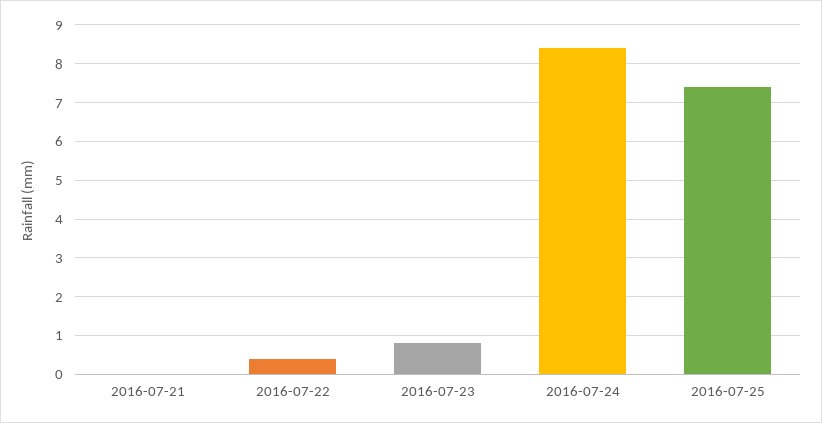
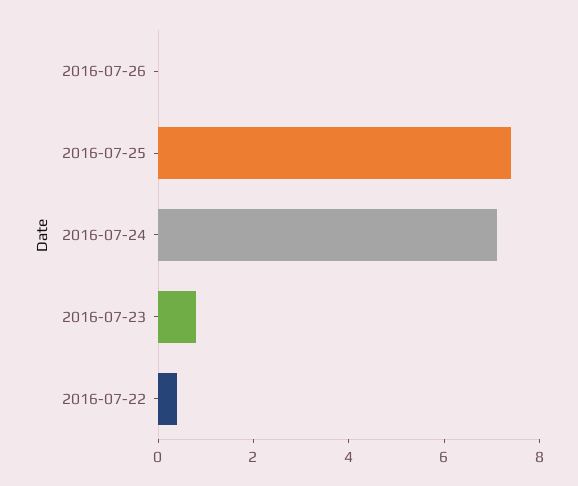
2016-07-21: 0 -> none
2016-07-24: 8.5 -> 7
2016-07-26: none -> 0

